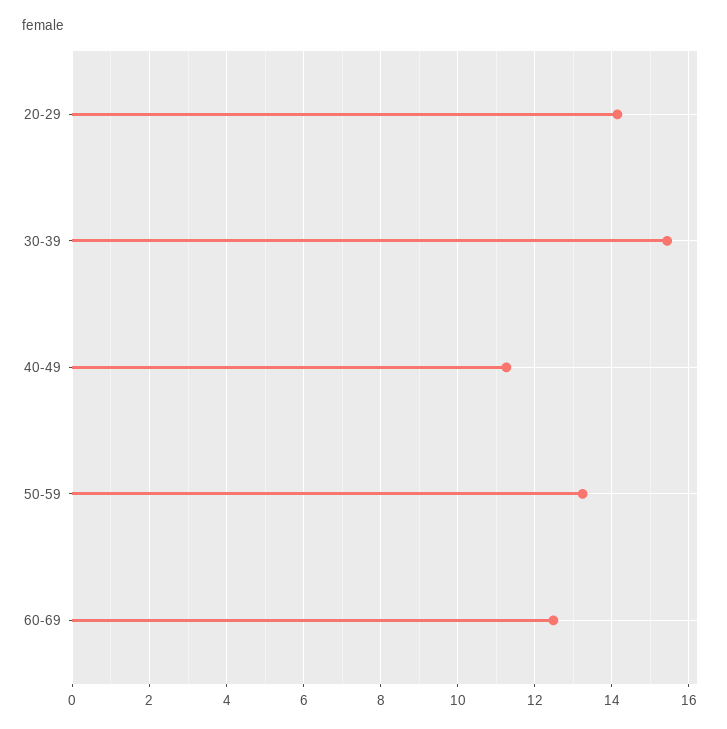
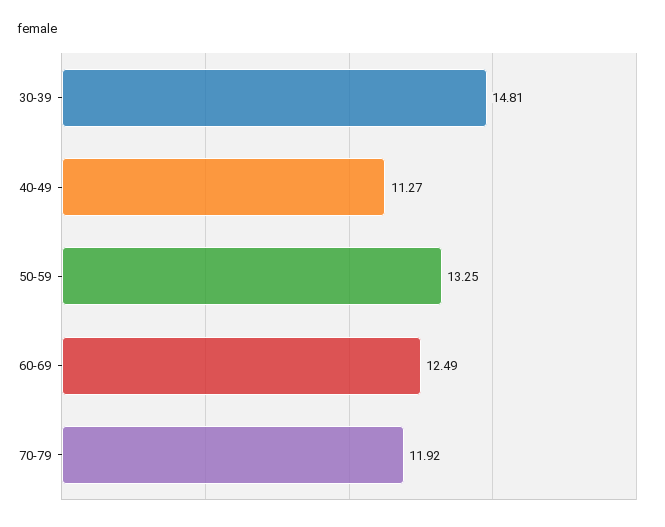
20-29: 14.2 -> none
30-39: 15.4 -> 14.81
70-79: none -> 11.92

